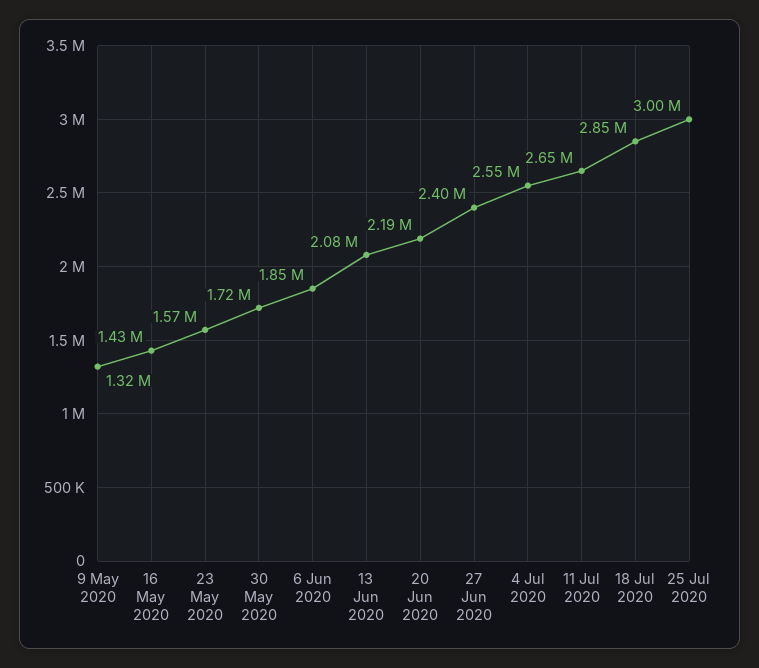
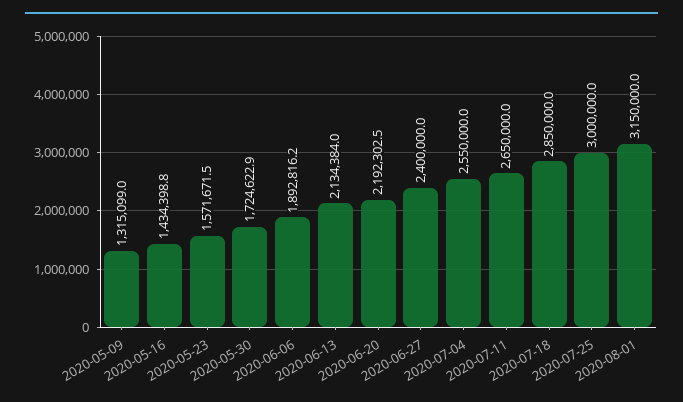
6 Jun 2020: 1850000 -> 1892816.2
13 Jun 2020: 2080000 -> 2134384
2020-08-01: none -> 3150000

